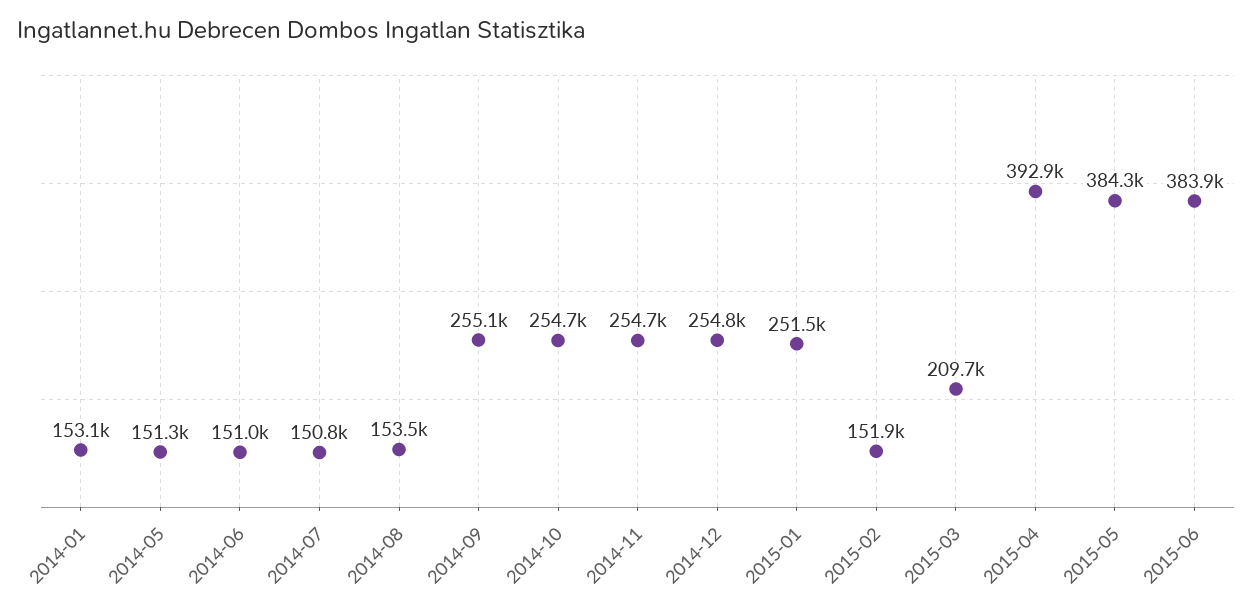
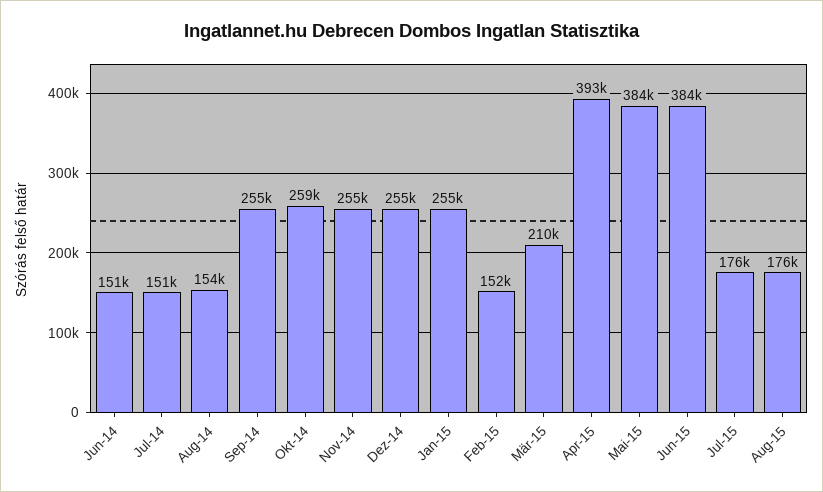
2014-01: 153100 -> none
2014-05: 151300 -> none
2014-10: 254700 -> 259000
2015-01: 251500 -> 255000
Jul-15: none -> 176000
Aug-15: none -> 176000

